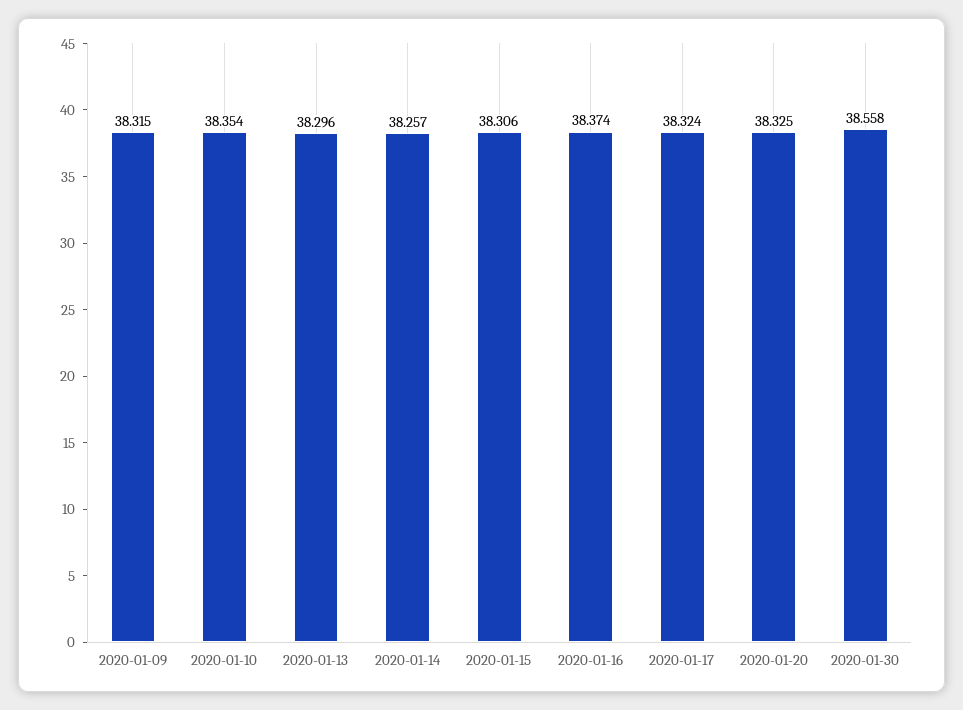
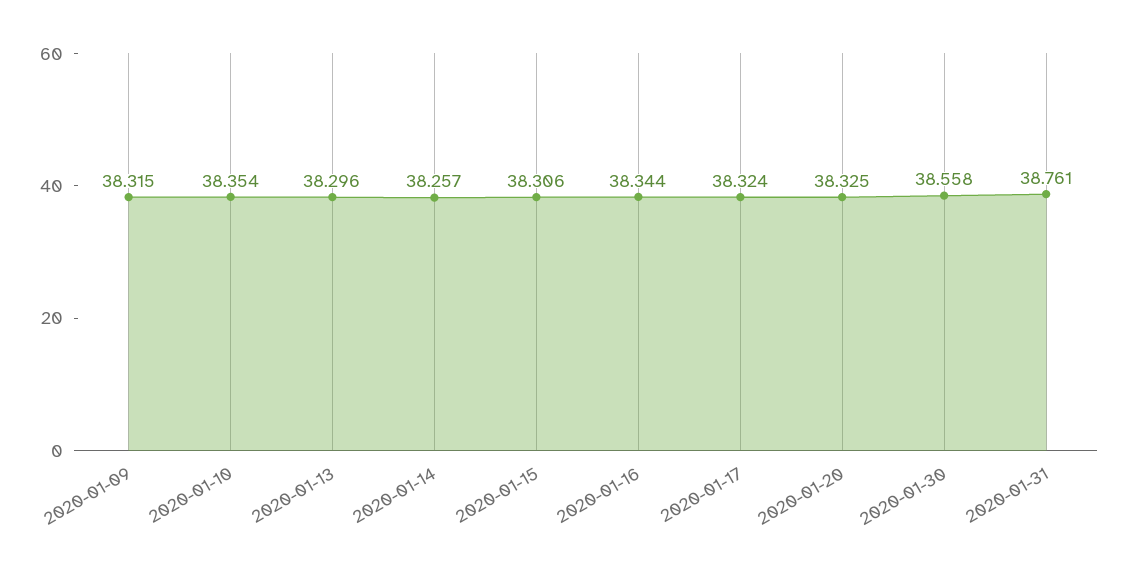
2020-01-16: 38.374 -> 38.344
2020-01-31: none -> 38.761

